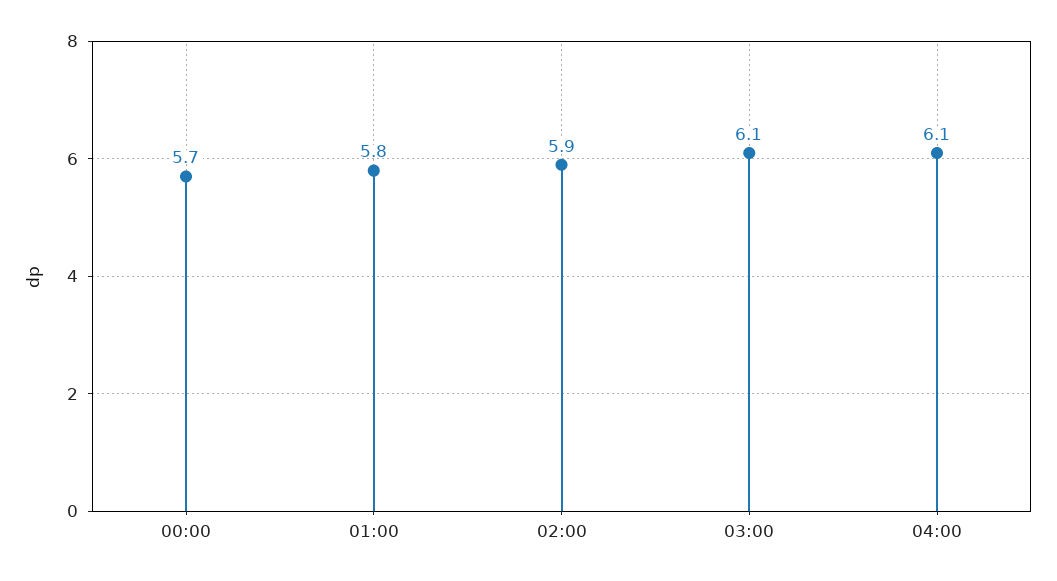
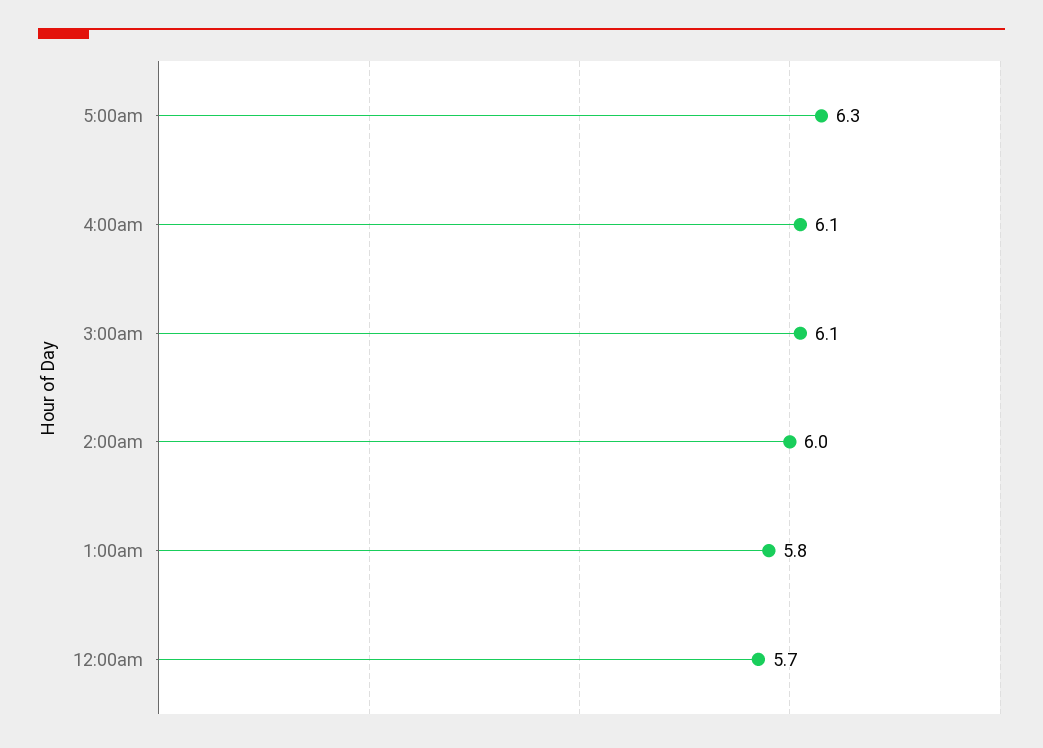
02:00: 5.9 -> 6
5:00am: none -> 6.3

